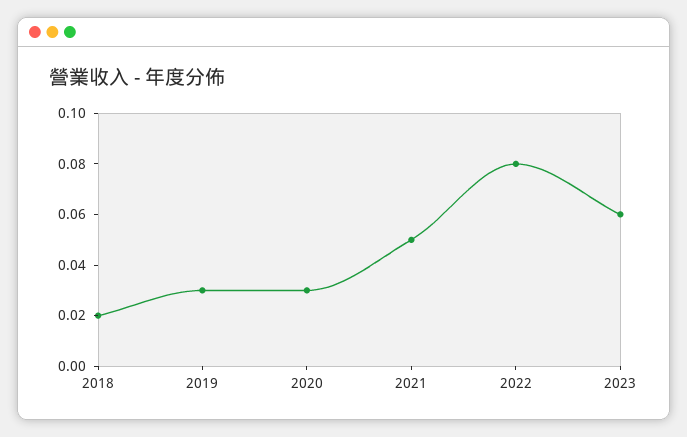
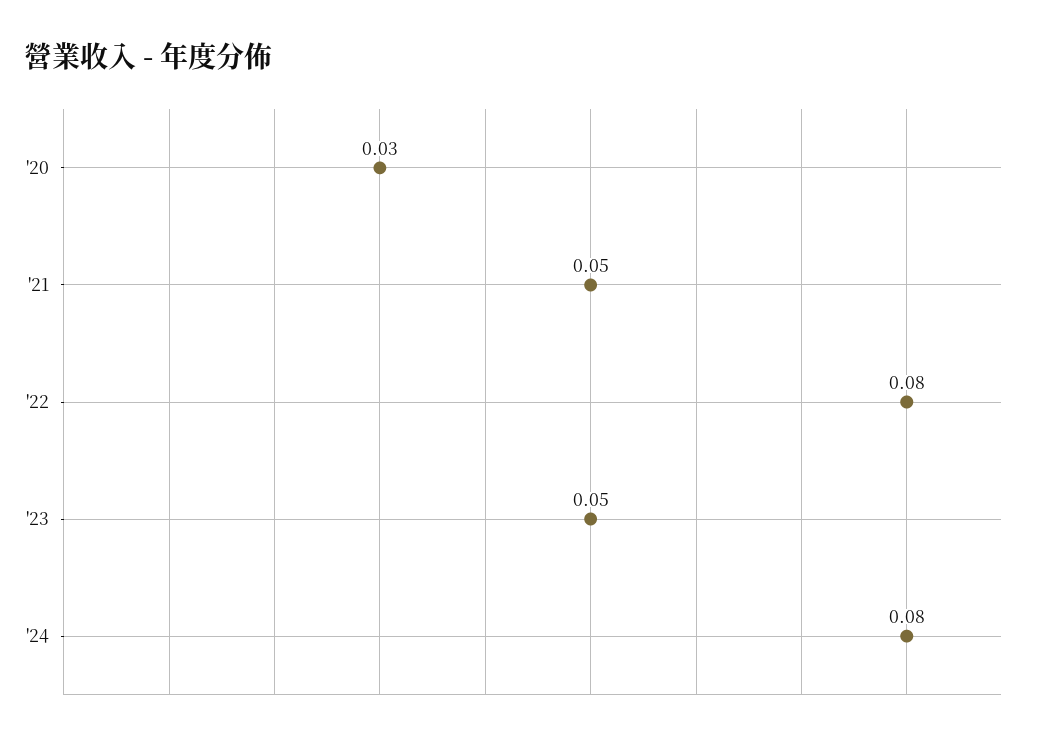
2018: 0.02 -> none
2019: 0.03 -> none
2023: 0.06 -> 0.05
'24: none -> 0.08

